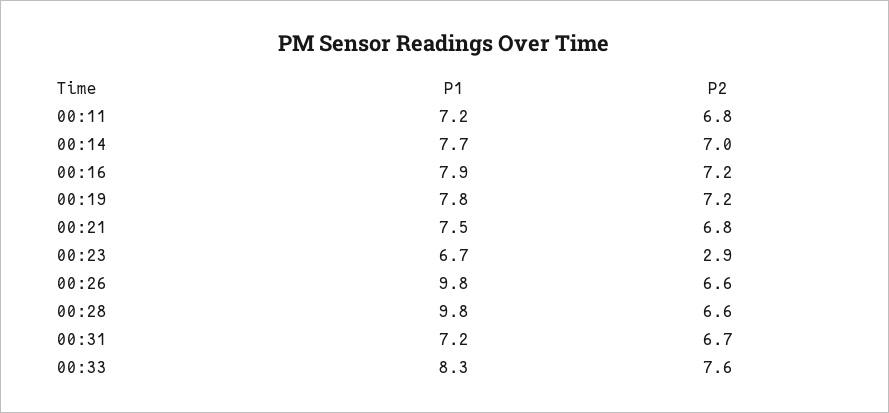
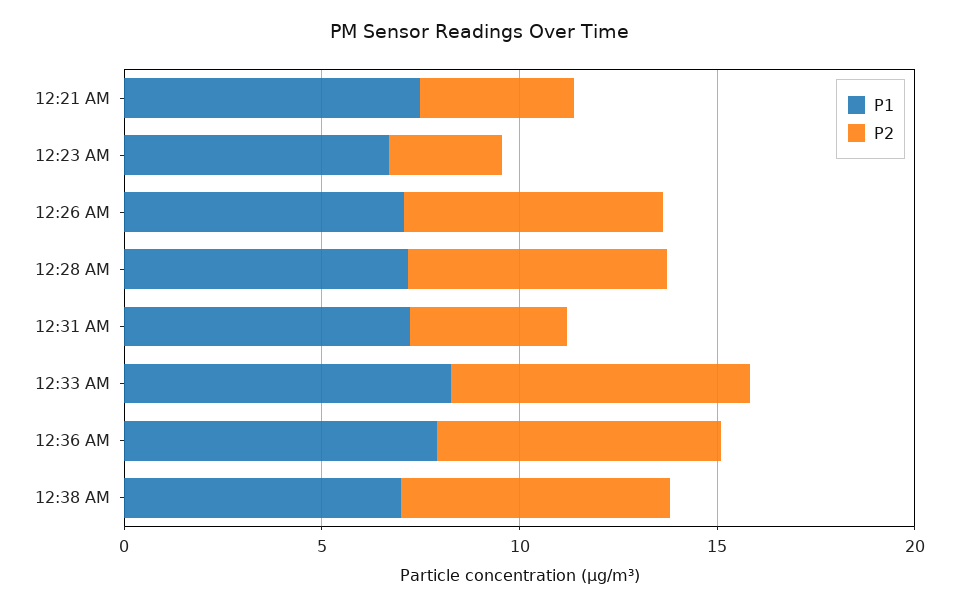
P1, 00:11: 7.2 -> none
P2, 00:11: 6.8 -> none
P1, 00:14: 7.7 -> none
P2, 00:14: 7 -> none
P1, 00:16: 7.9 -> none
P2, 00:16: 7.2 -> none
P1, 00:19: 7.8 -> none
P2, 00:19: 7.2 -> none
P2, 00:21: 6.8 -> 4
P1, 00:26: 9.8 -> 7
P1, 00:28: 9.8 -> 7
P2, 00:31: 6.7 -> 4
P1, 12:36 AM: none -> 8
P2, 12:36 AM: none -> 7
P1, 12:38 AM: none -> 7
P2, 12:38 AM: none -> 7

